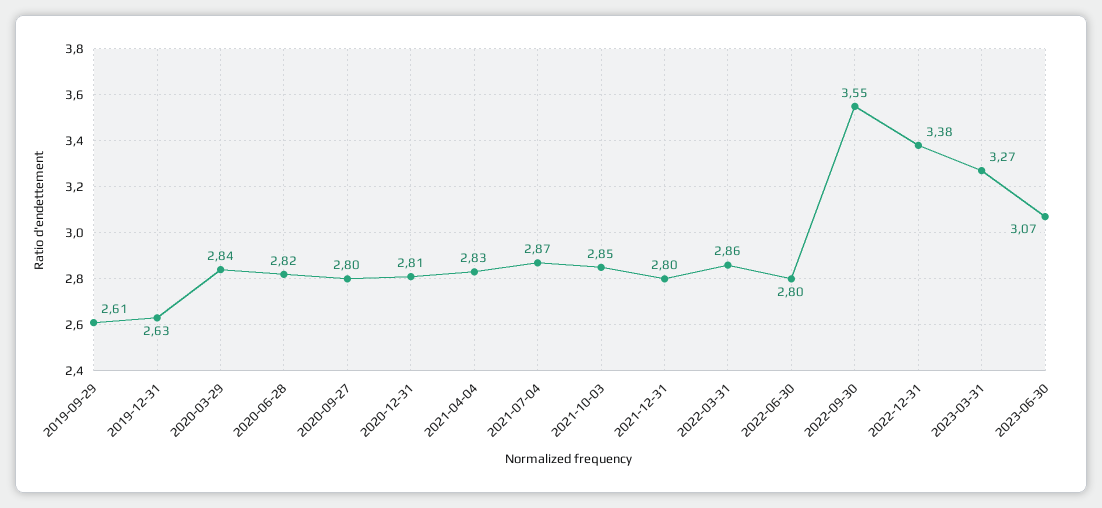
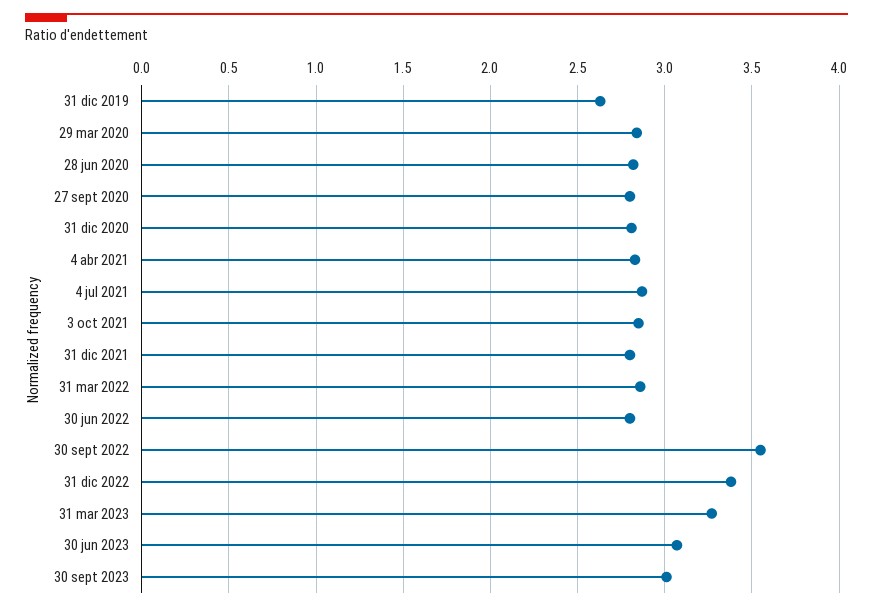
2019-09-29: 2.61 -> none
30 sept 2023: none -> 3

